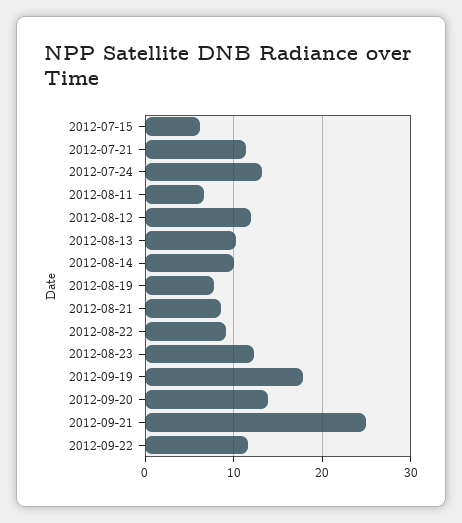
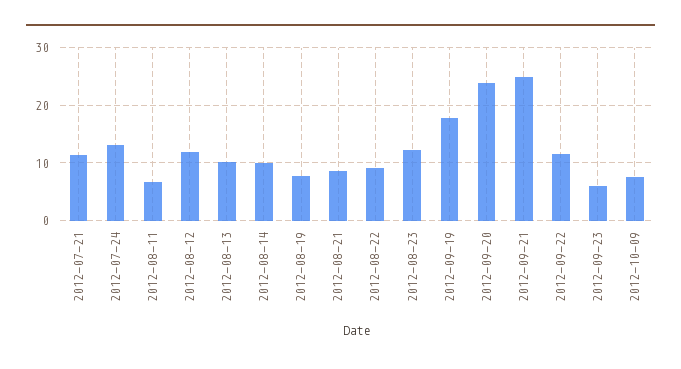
2012-07-15: 6 -> none
2012-09-20: 14 -> 24
2012-09-23: none -> 6
2012-10-09: none -> 8

